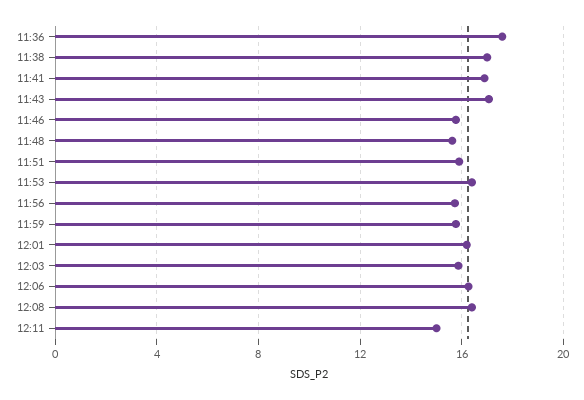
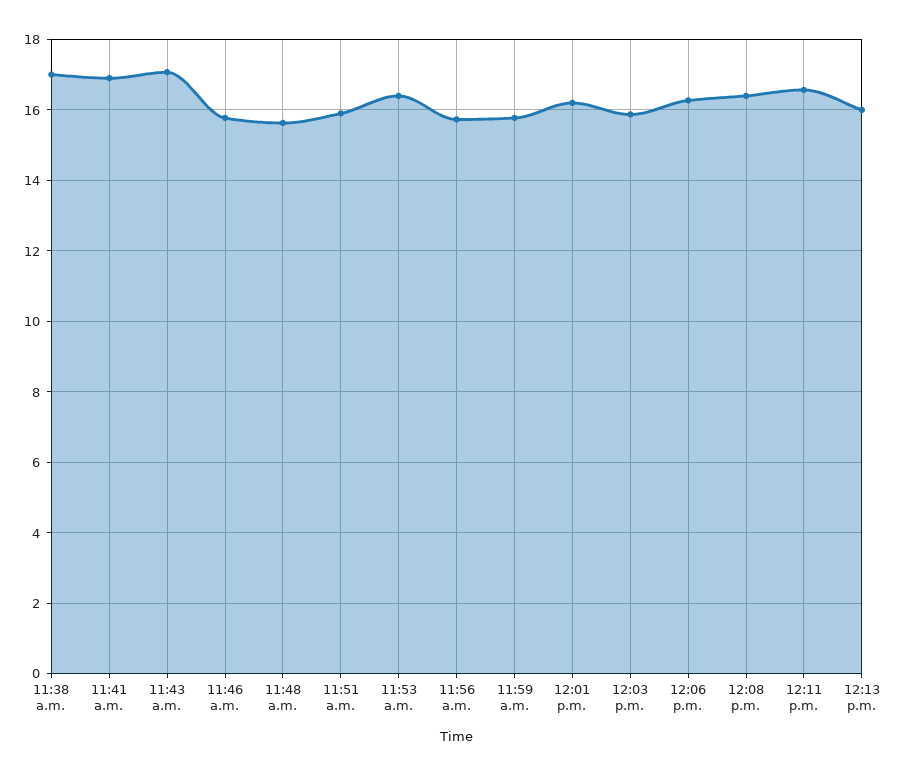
11:36: 17.5 -> none
12:11: 15 -> 16.6
12:13 p.m.: none -> 16

